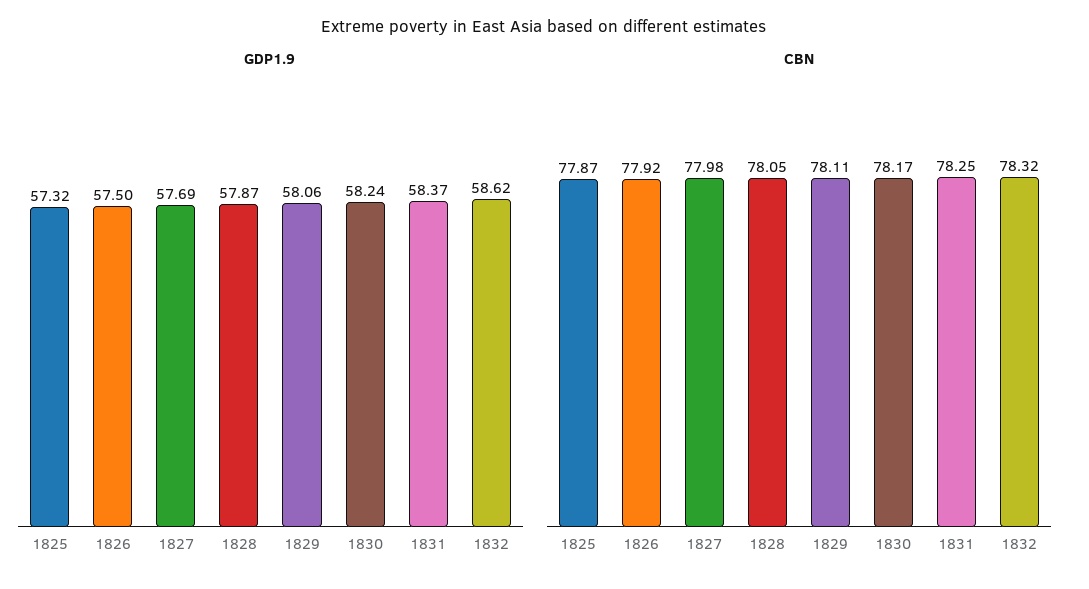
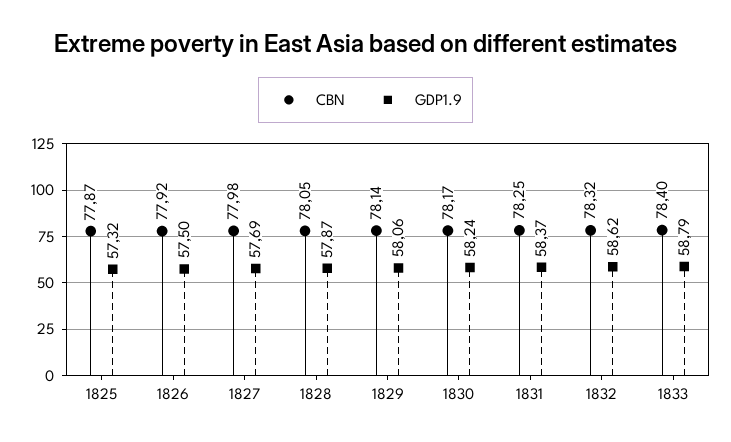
CBN, 1829: 78.11 -> 78.14
CBN, 1833: none -> 78.4
GDP1.9, 1833: none -> 58.79

